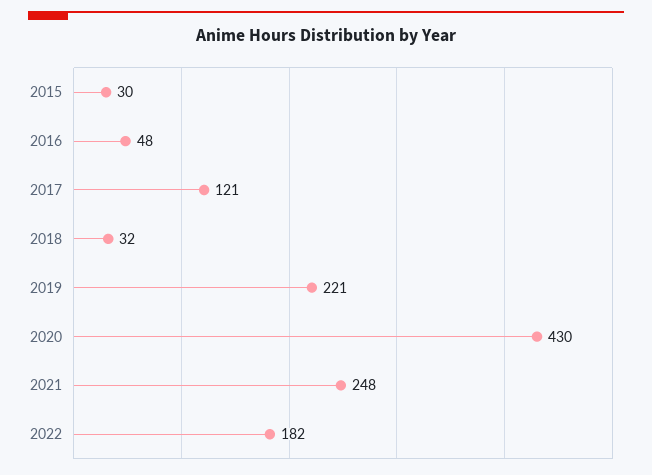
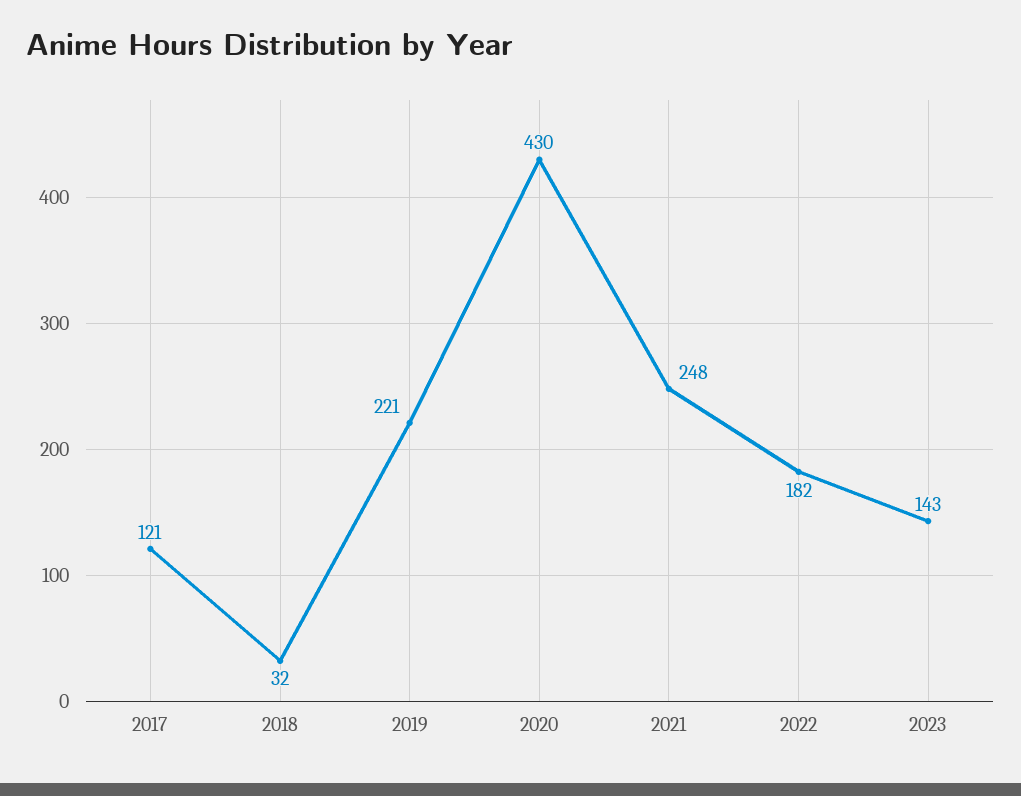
2015: 30 -> none
2016: 48 -> none
2023: none -> 143

